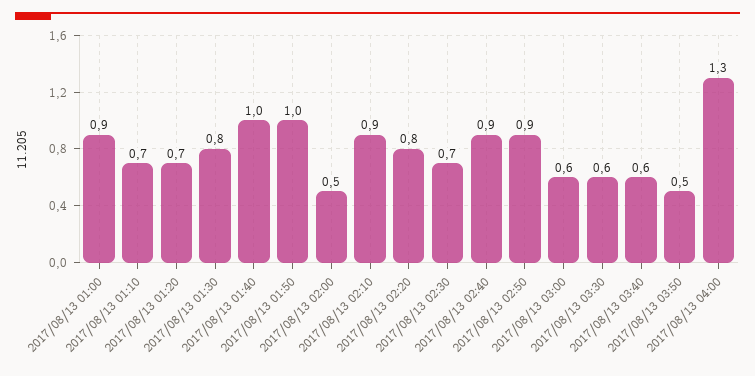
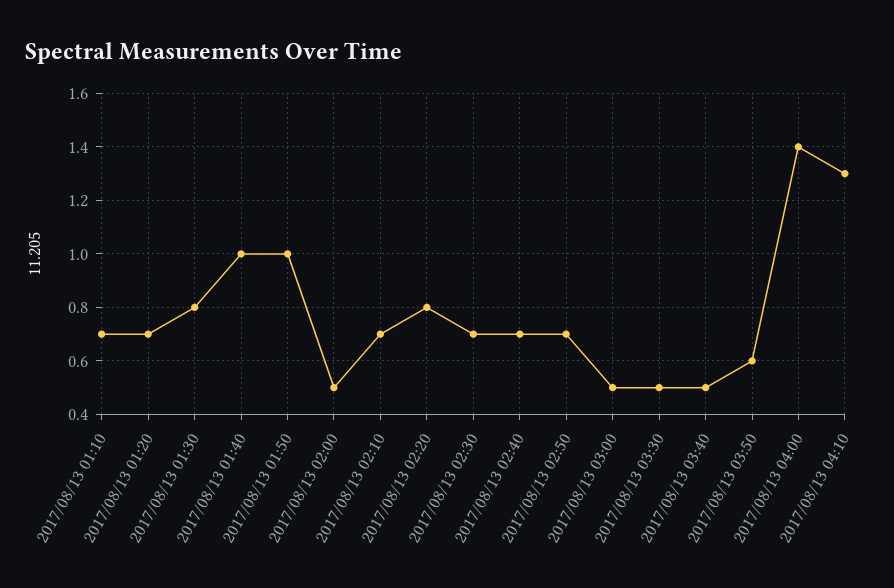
2017/08/13 01:00: 0.9 -> none
2017/08/13 02:10: 0.9 -> 0.7
2017/08/13 02:40: 0.9 -> 0.7
2017/08/13 02:50: 0.9 -> 0.7
2017/08/13 03:00: 0.6 -> 0.5
2017/08/13 03:30: 0.6 -> 0.5
2017/08/13 03:40: 0.6 -> 0.5
2017/08/13 03:50: 0.5 -> 0.6
2017/08/13 04:00: 1.3 -> 1.4
2017/08/13 04:10: none -> 1.3

